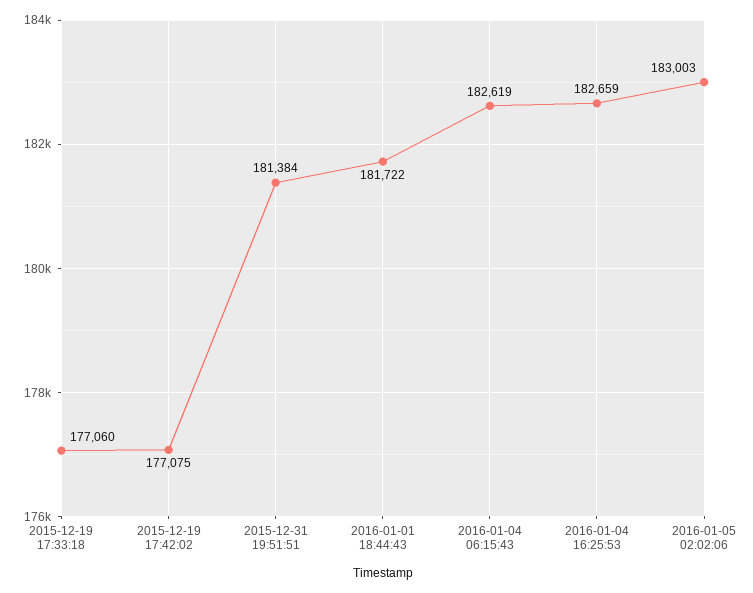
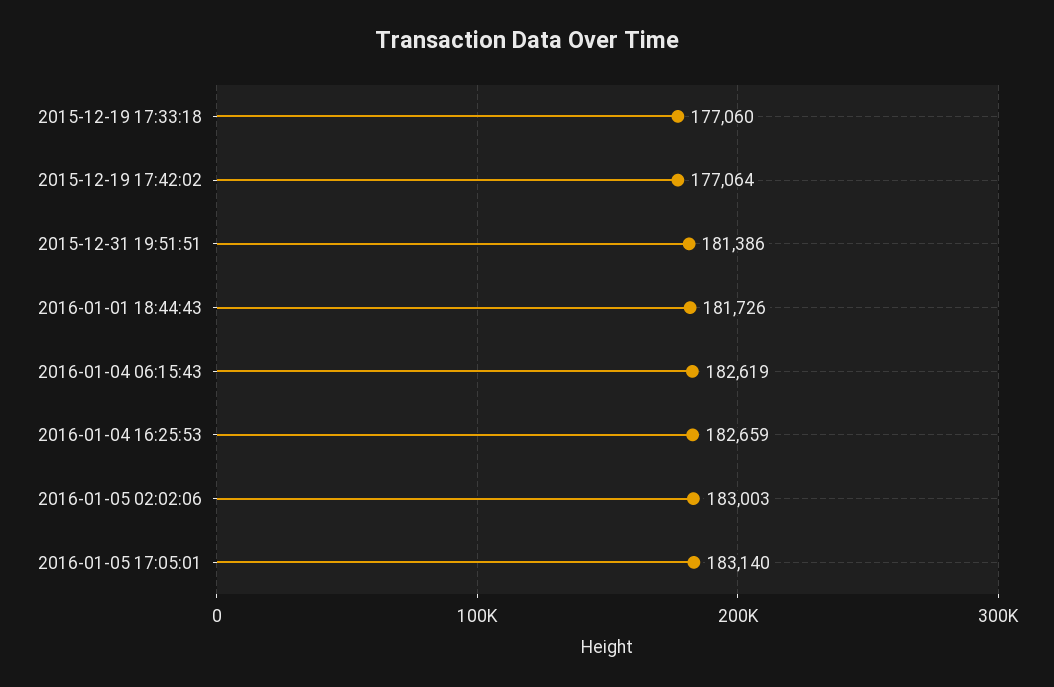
2015-12-19 17:42:02: 177075 -> 177064
2015-12-31 19:51:51: 181384 -> 181386
2016-01-01 18:44:43: 181722 -> 181726
2016-01-05 17:05:01: none -> 183140

